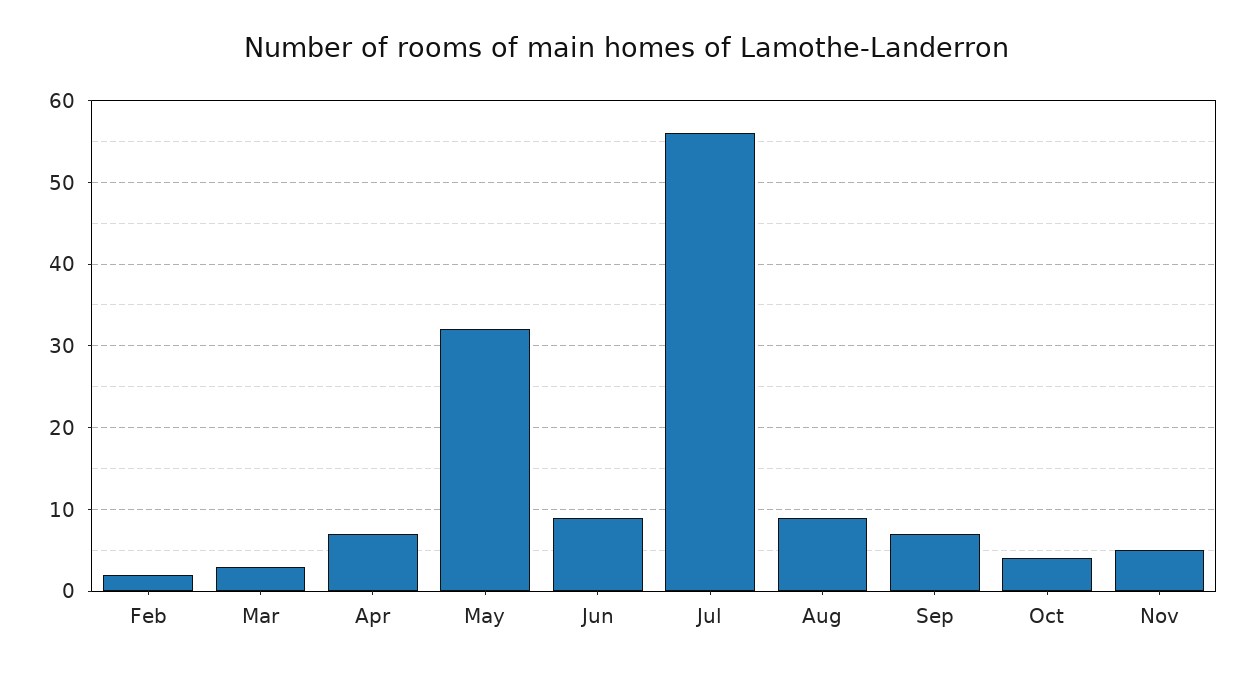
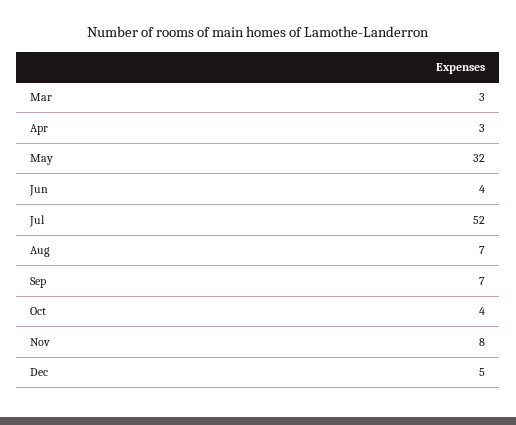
Feb: 2 -> none
Apr: 7 -> 3
Jun: 9 -> 4
Jul: 56 -> 52
Aug: 9 -> 7
Nov: 5 -> 8
Dec: none -> 5

